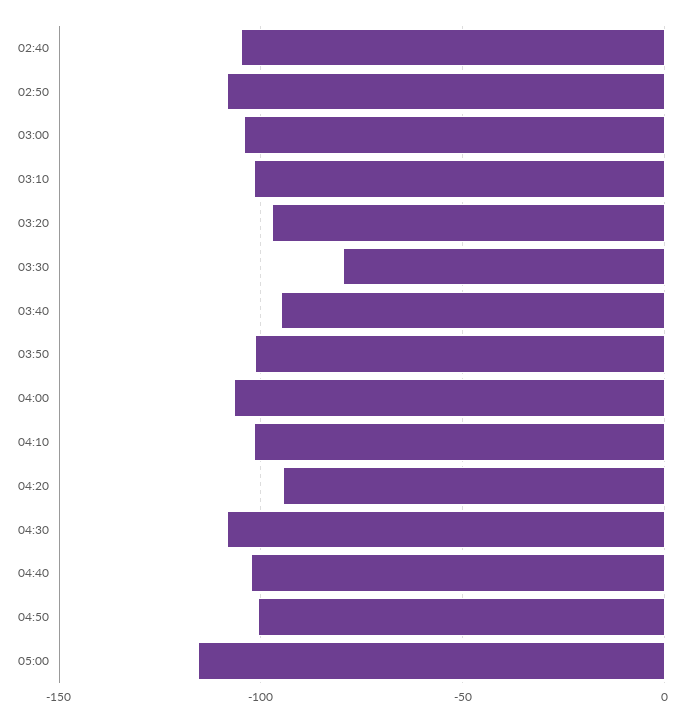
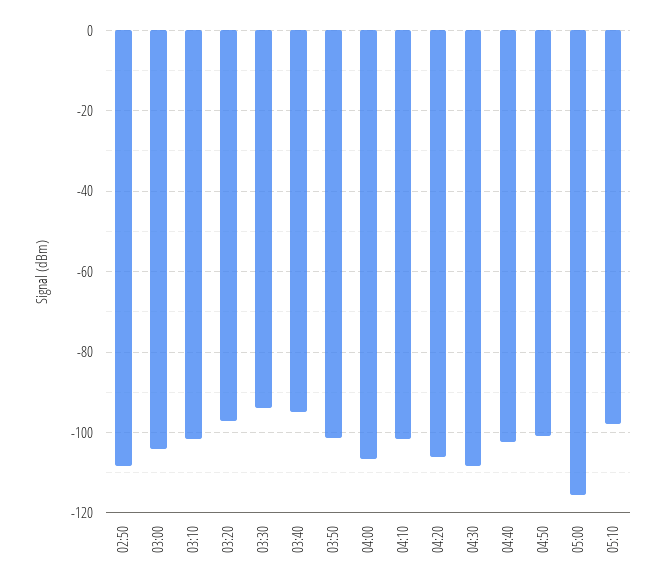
02:40: -105 -> none
03:30: -80 -> -94
04:20: -95 -> -106
05:10: none -> -98

